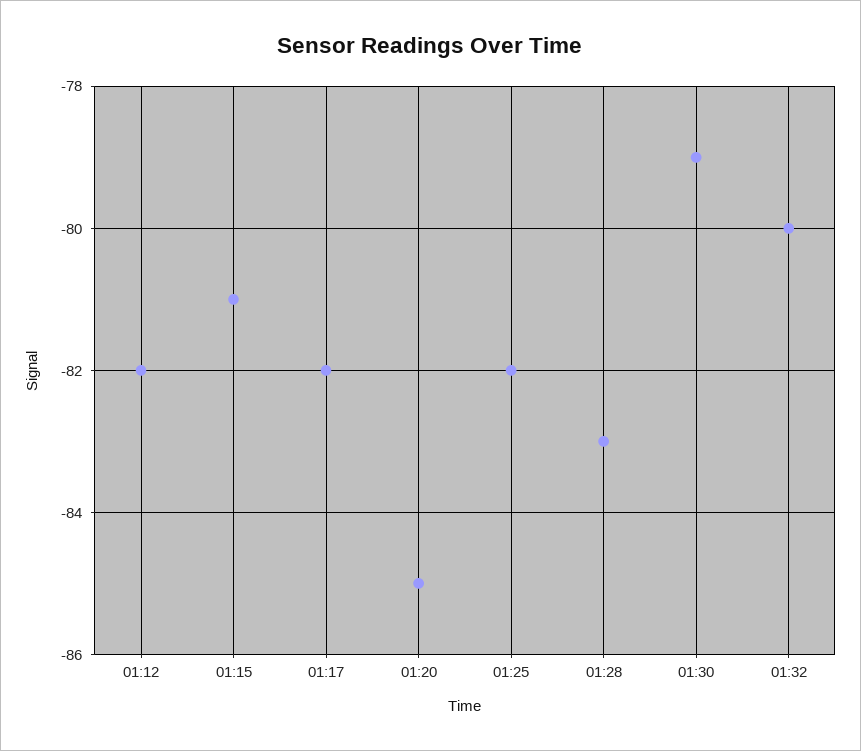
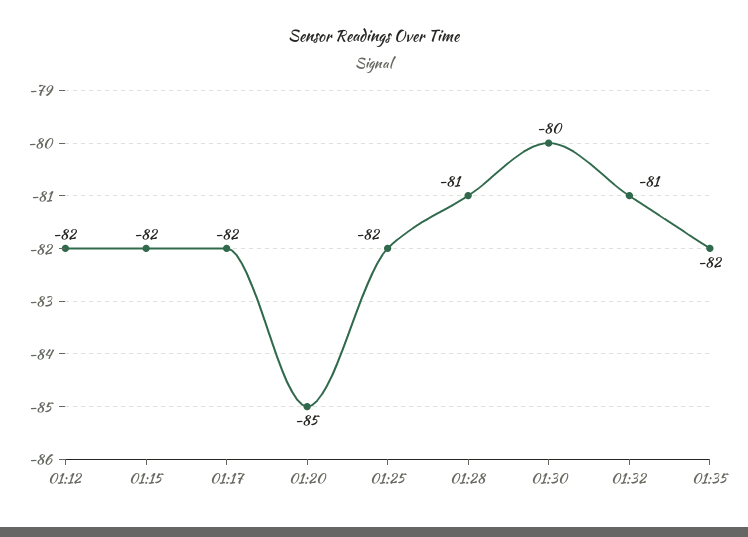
01:15: -81 -> -82
01:28: -83 -> -81
01:30: -79 -> -80
01:32: -80 -> -81
01:35: none -> -82

